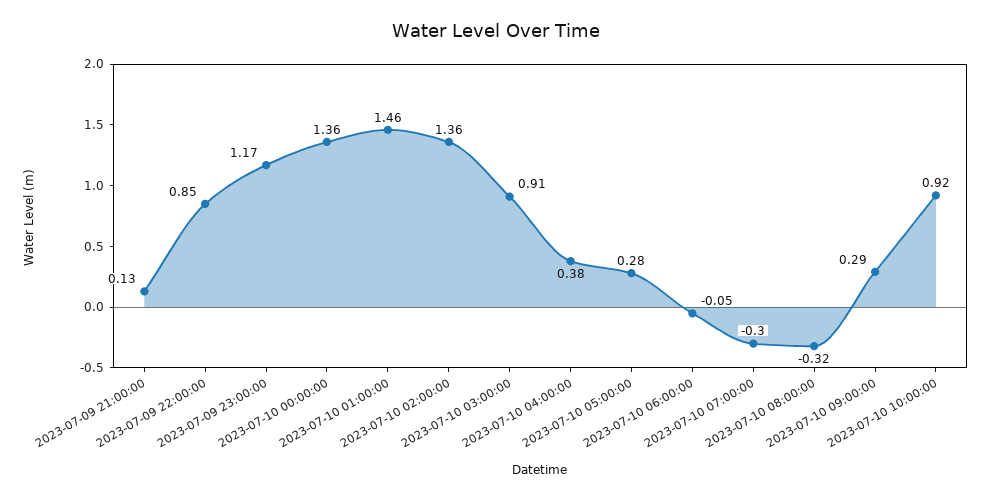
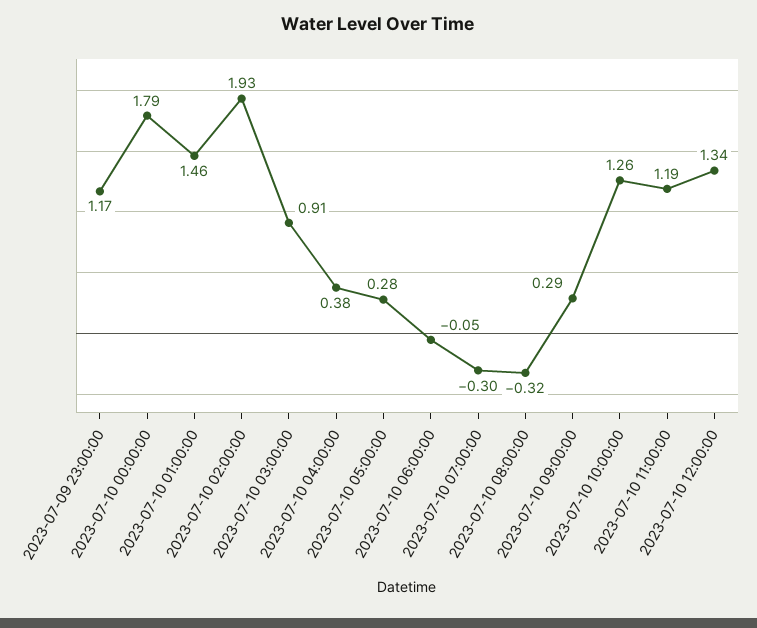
2023-07-09 21:00:00: 0.13 -> none
2023-07-09 22:00:00: 0.85 -> none
2023-07-10 00:00:00: 1.36 -> 1.79
2023-07-10 02:00:00: 1.36 -> 1.93
2023-07-10 10:00:00: 0.92 -> 1.26
2023-07-10 11:00:00: none -> 1.19
2023-07-10 12:00:00: none -> 1.34

